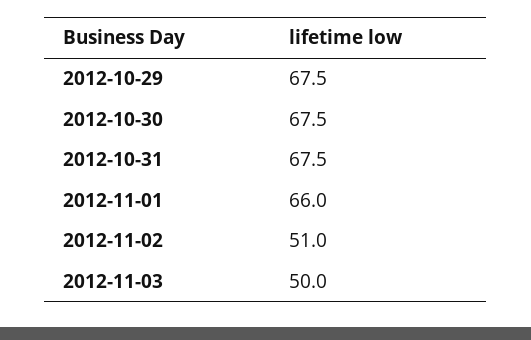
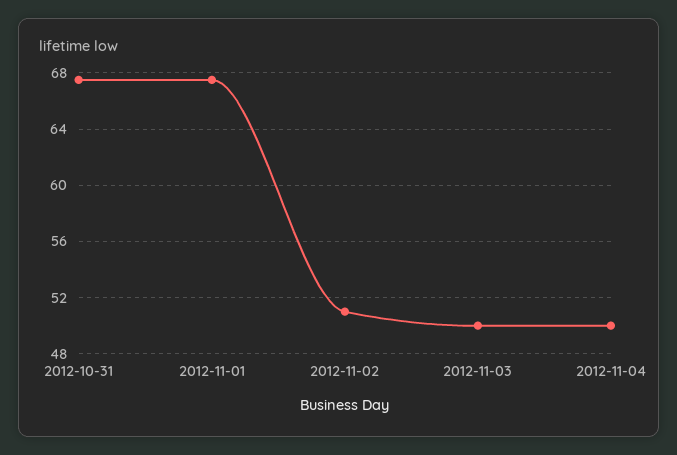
2012-10-29: 67.5 -> none
2012-10-30: 67.5 -> none
2012-11-01: 66 -> 67.5
2012-11-04: none -> 50

